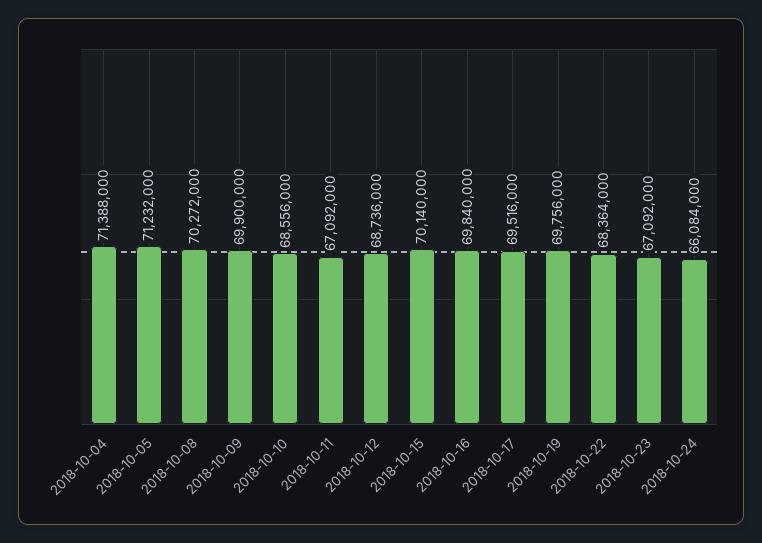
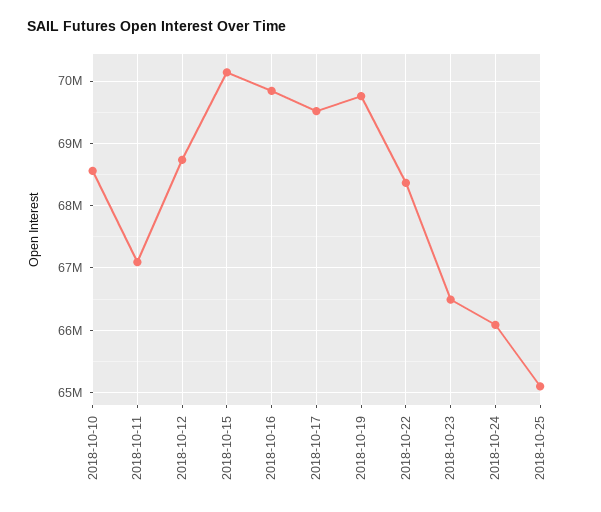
2018-10-04: 71388000 -> none
2018-10-05: 71232000 -> none
2018-10-08: 70272000 -> none
2018-10-09: 69900000 -> none
2018-10-23: 67092000 -> 66500000
2018-10-25: none -> 65100000

